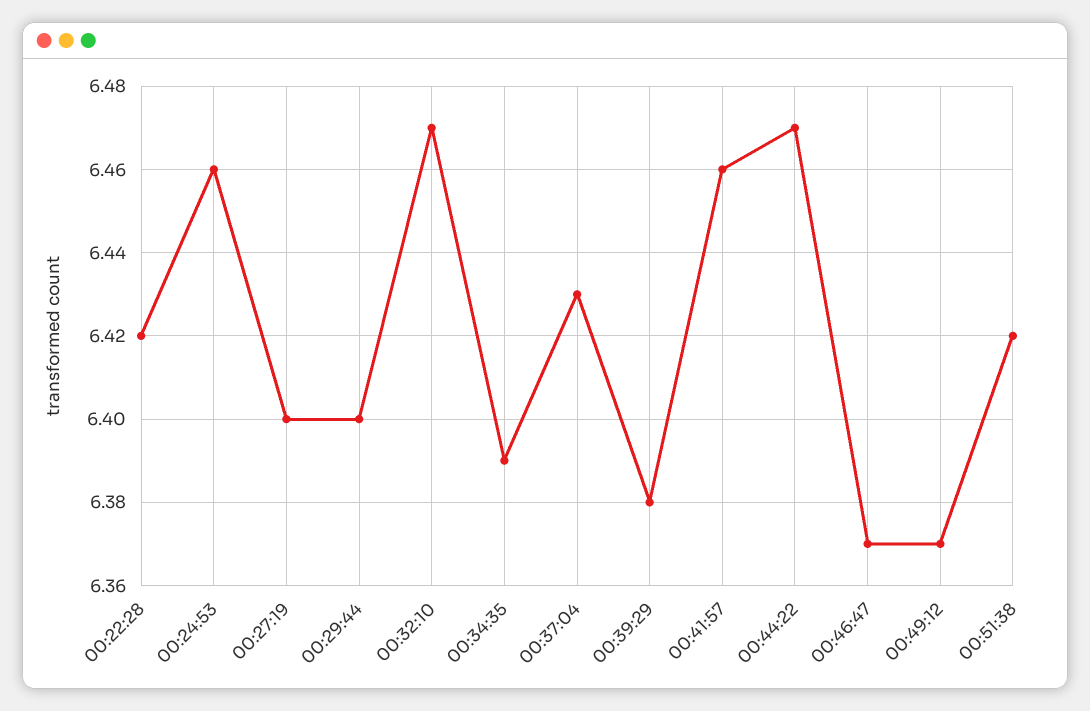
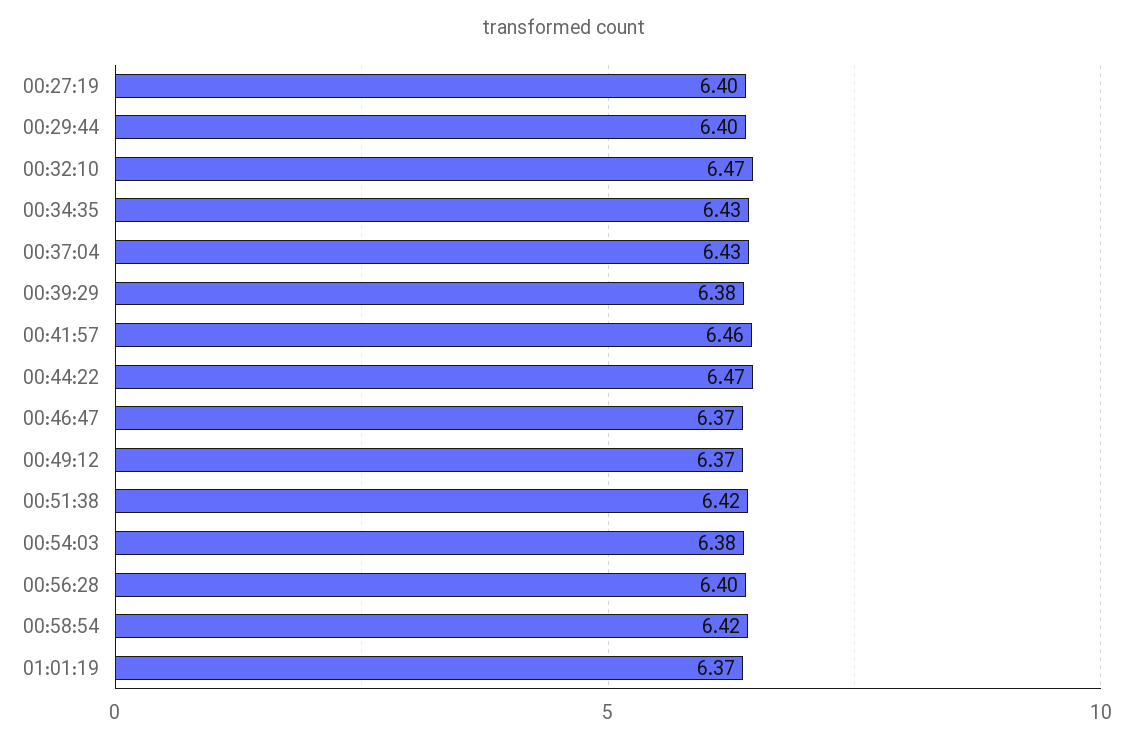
00:22:28: 6.42 -> none
00:24:53: 6.46 -> none
00:34:35: 6.39 -> 6.43
00:54:03: none -> 6.38
00:56:28: none -> 6.4
00:58:54: none -> 6.42
01:01:19: none -> 6.37

